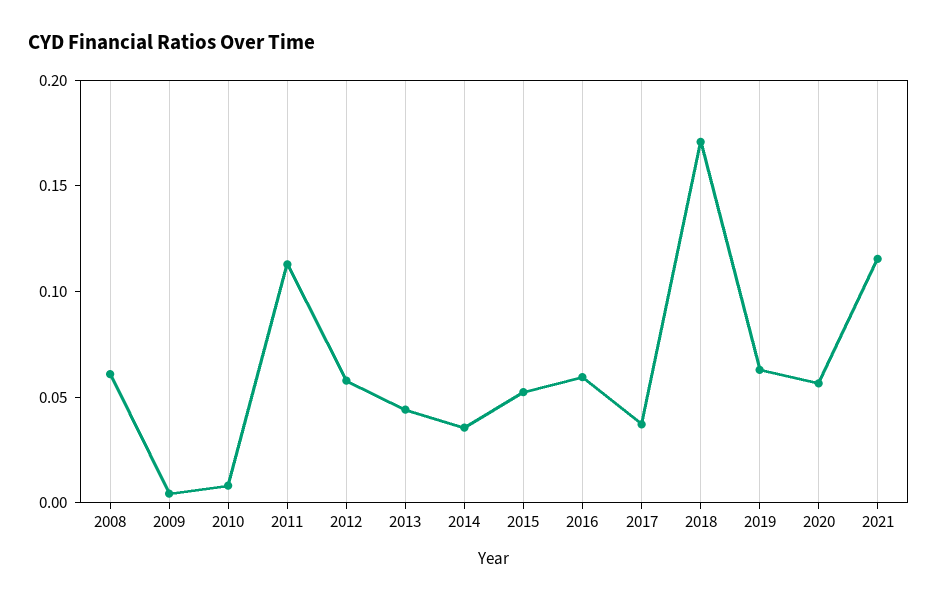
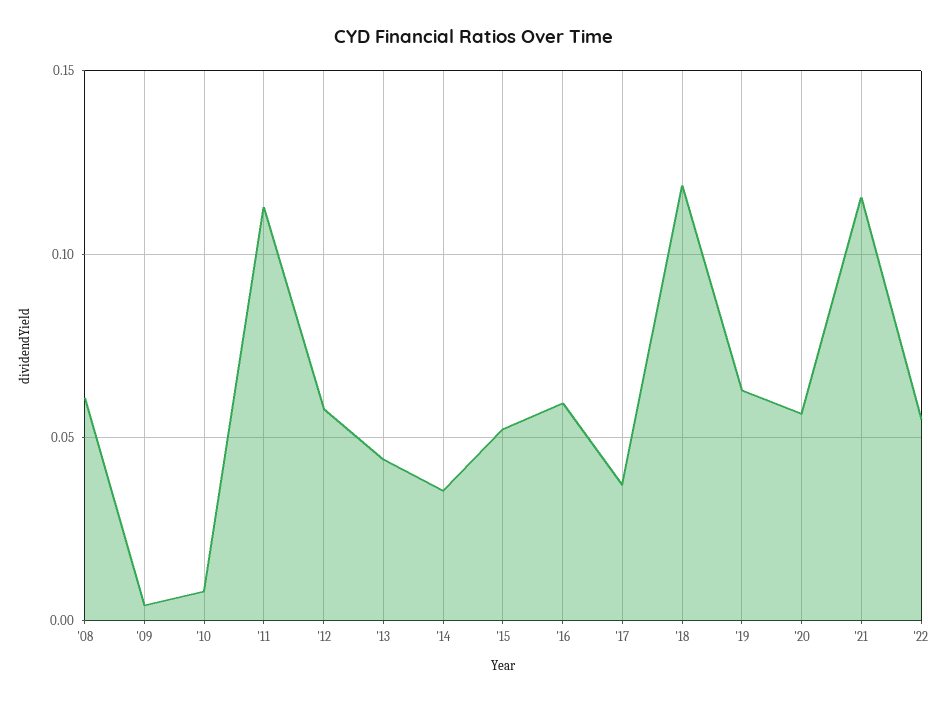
2018: 0.17 -> 0.12
'22: none -> 0.055

